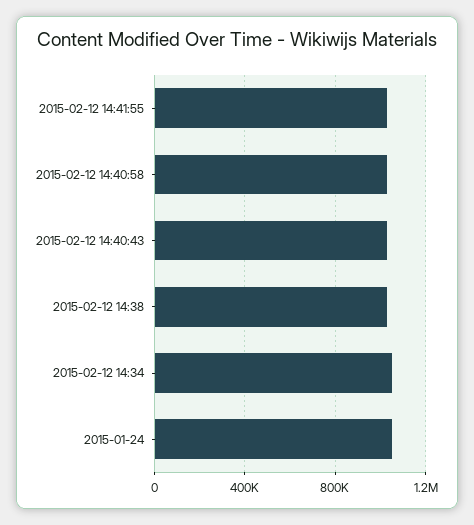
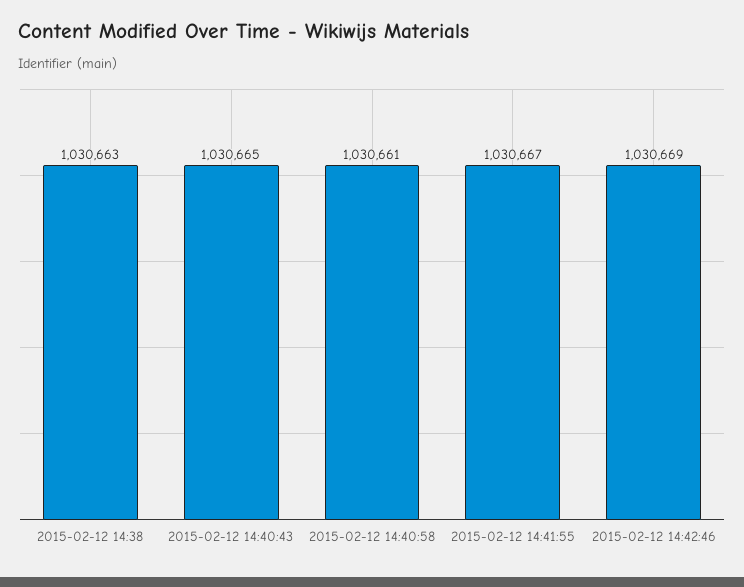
2015-02-12 14:34: 1050000 -> none
2015-01-24: 1050000 -> none
2015-02-12 14:42:46: none -> 1030669

